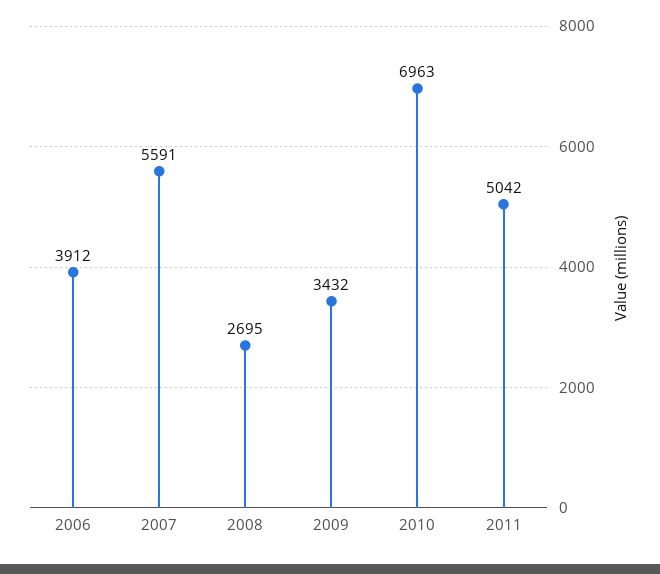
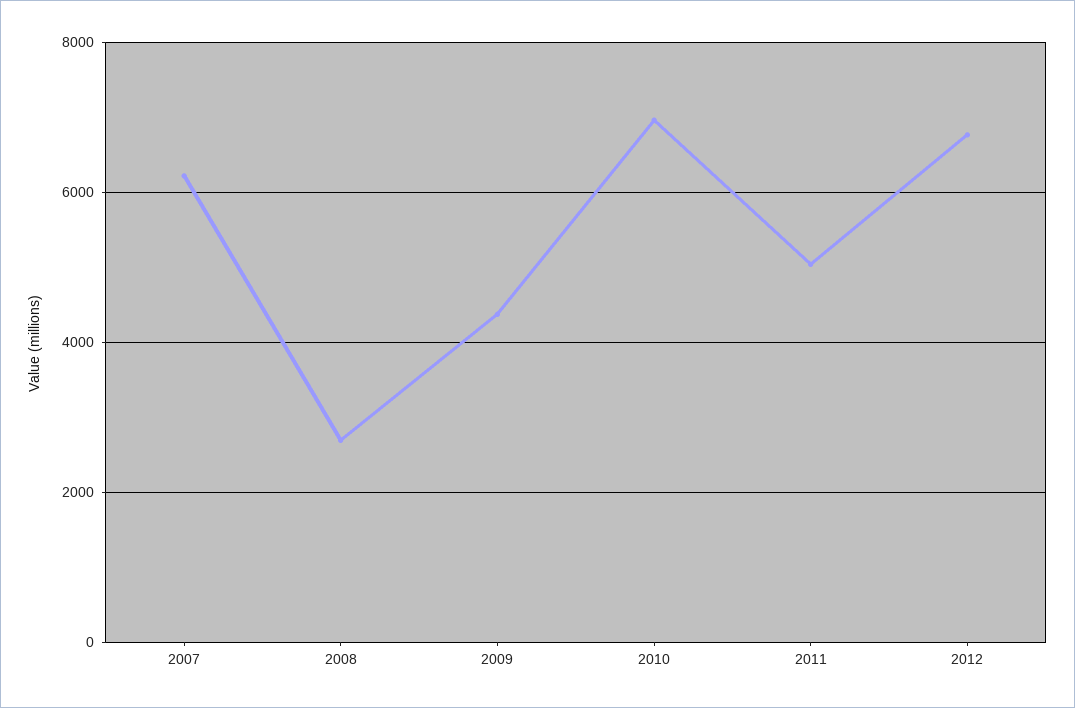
2006: 3912 -> none
2007: 5591 -> 6200
2009: 3432 -> 4400
2012: none -> 6800

